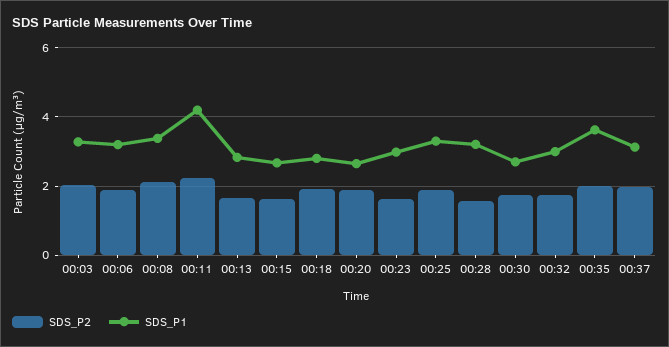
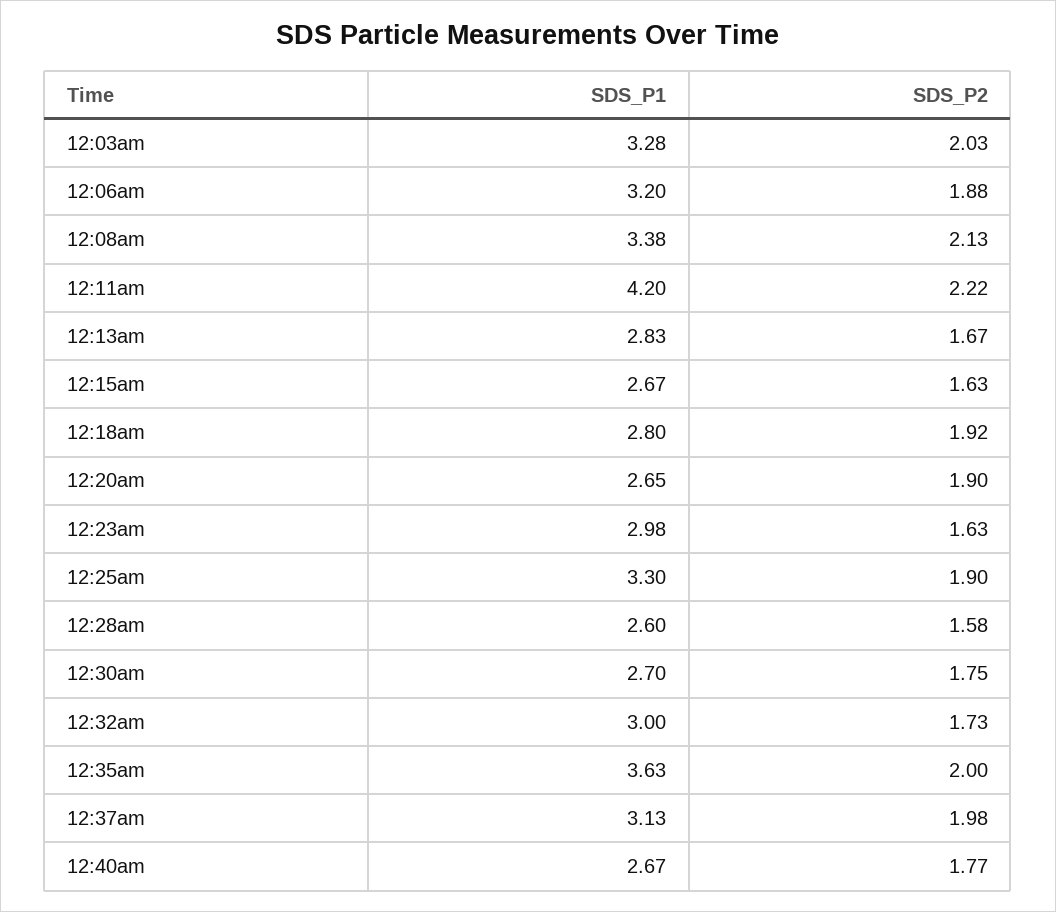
SDS_P1, 00:28: 3.2 -> 2.6
SDS_P1, 12:40am: none -> 2.67
SDS_P2, 12:40am: none -> 1.77

